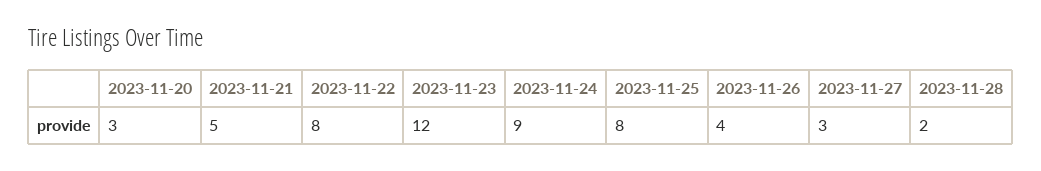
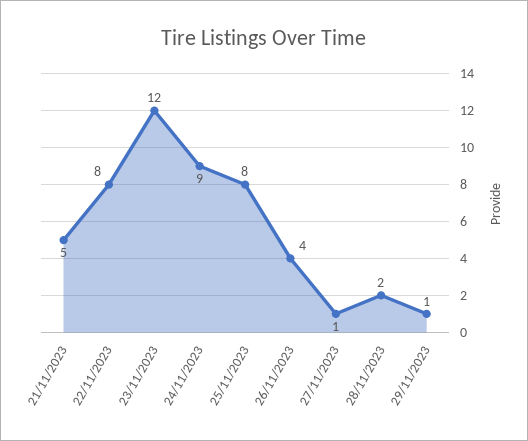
2023-11-20: 3 -> none
2023-11-27: 3 -> 1
29/11/2023: none -> 1

